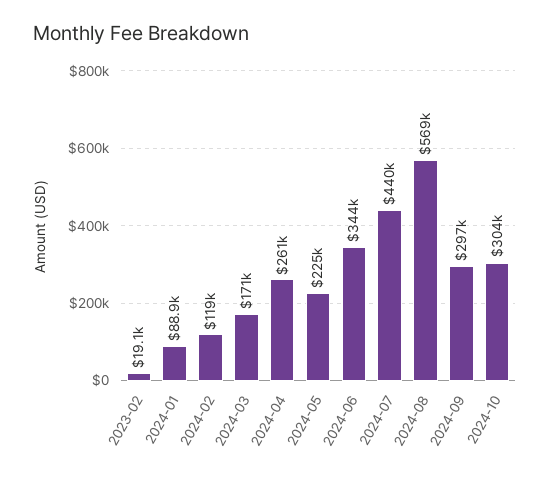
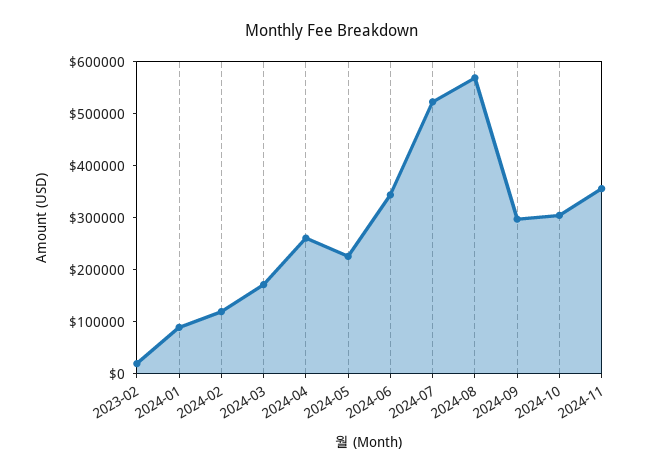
2024-07: 440000 -> 520000
2024-11: none -> 360000

